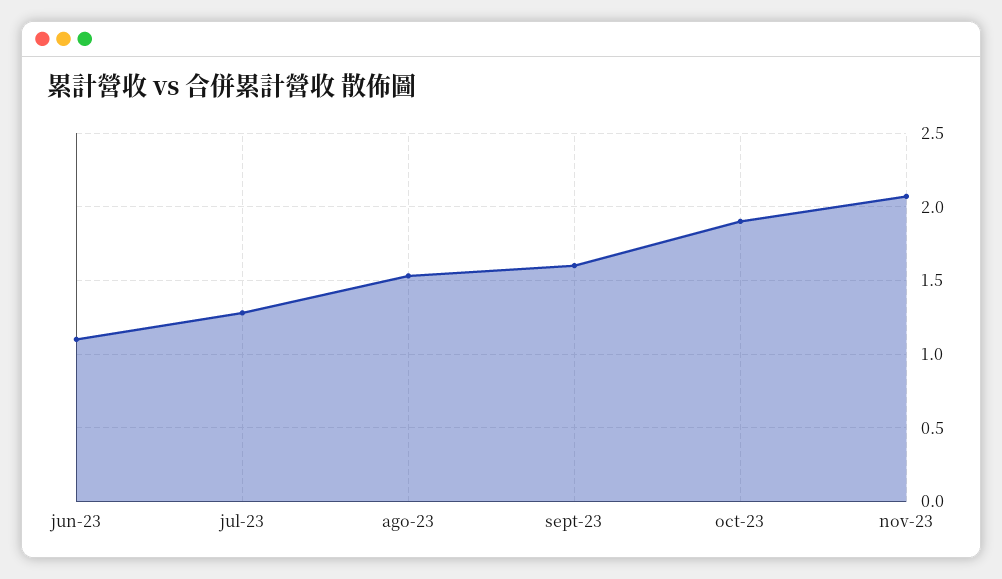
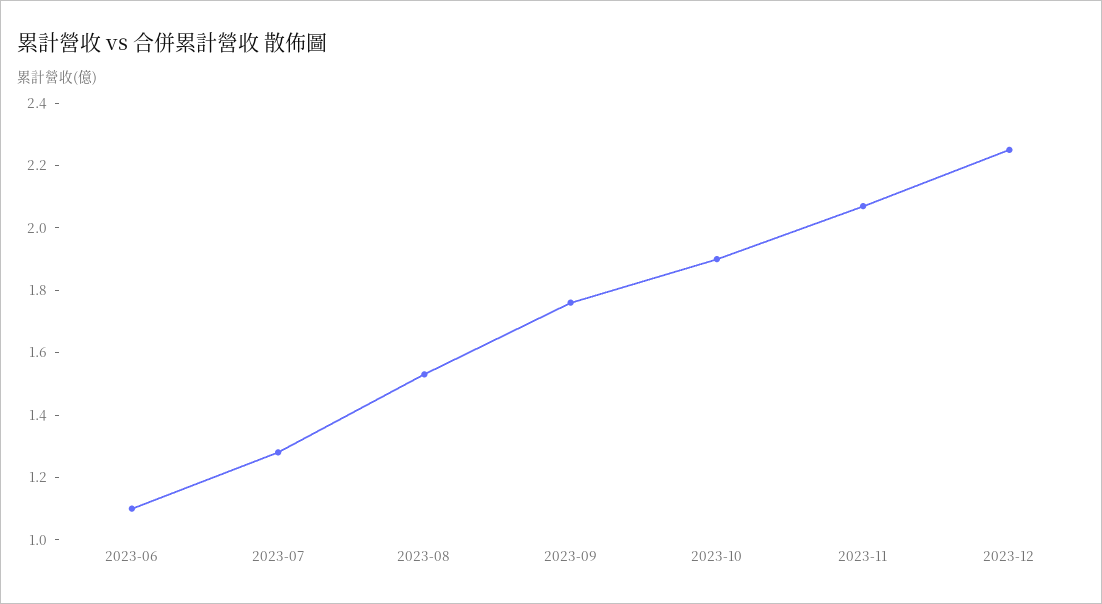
sept-23: 1.6 -> 1.75
2023-12: none -> 2.25

